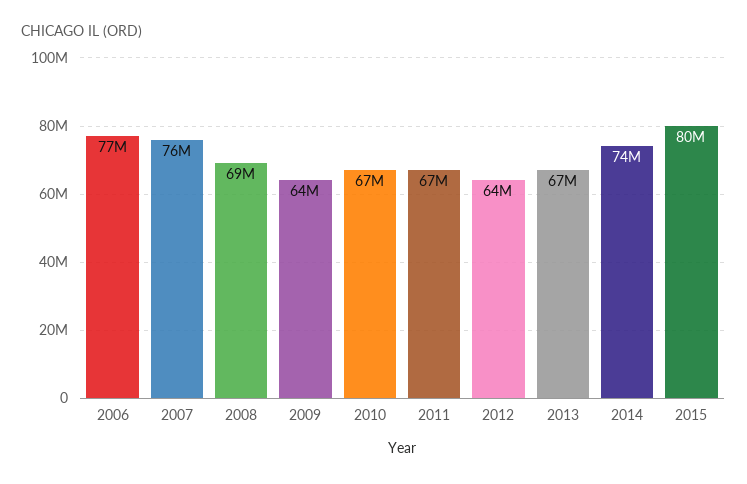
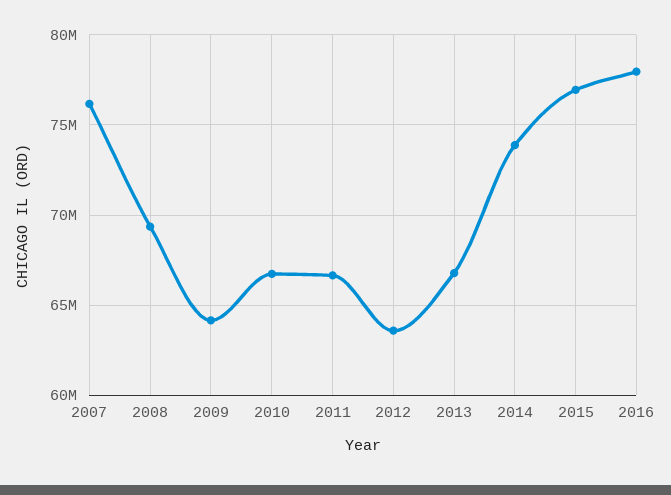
2006: 77000000 -> none
2015: 80000000 -> 77000000
2016: none -> 78000000

